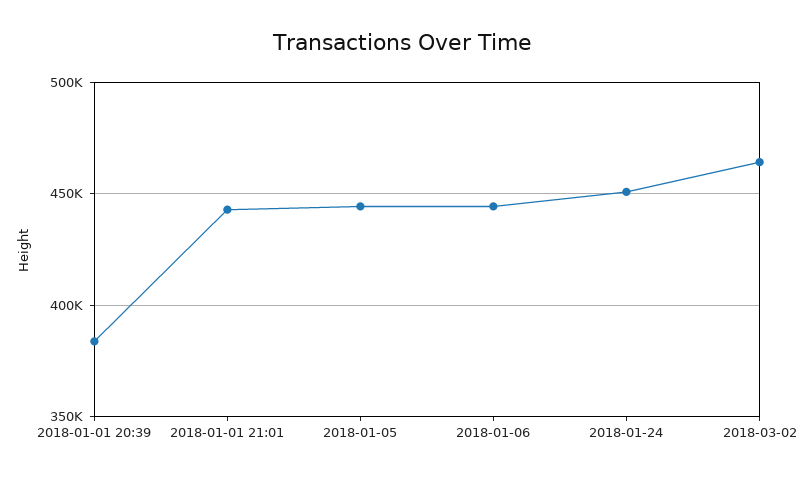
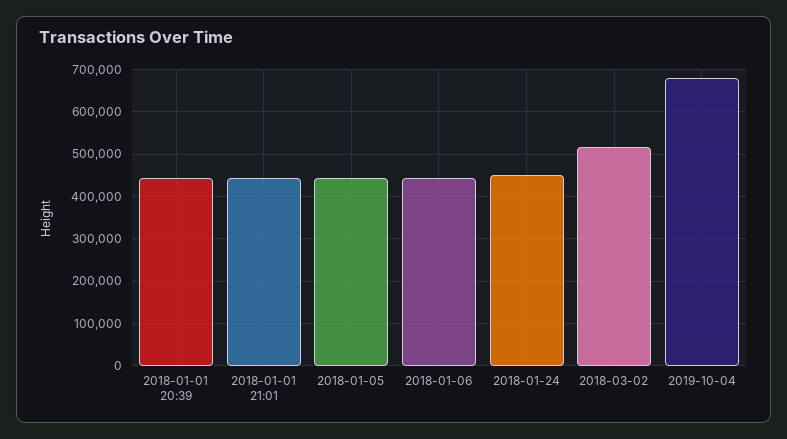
2018-01-01 20:39: 385000 -> 440000
2018-03-02: 465000 -> 520000
2019-10-04: none -> 680000

